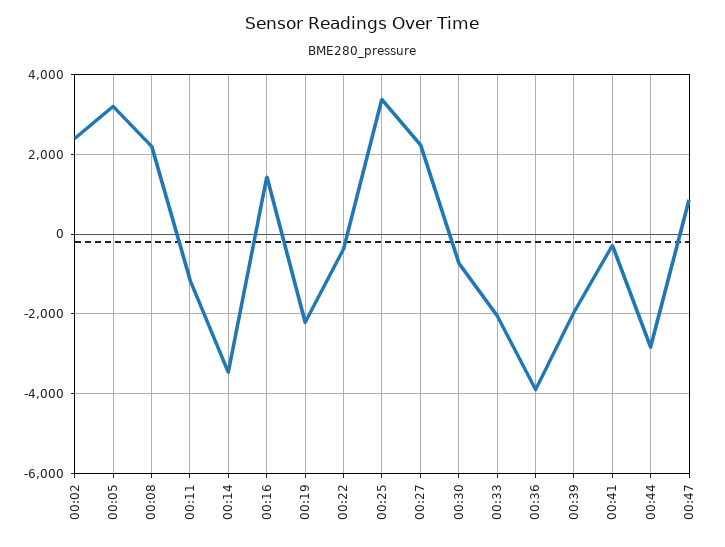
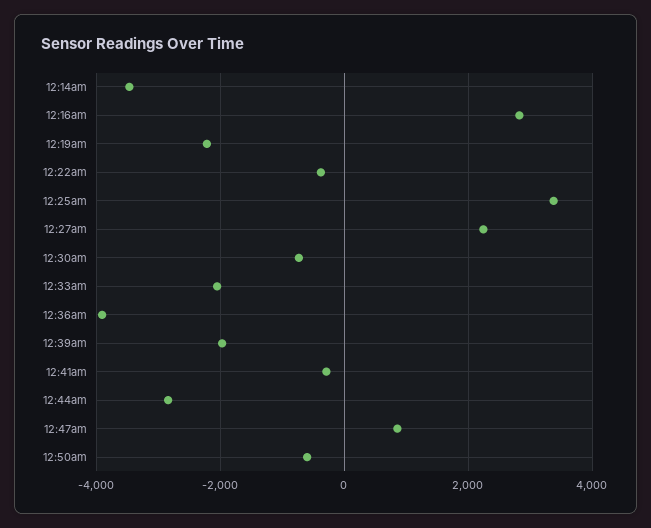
00:02: 2400 -> none
00:05: 3200 -> none
00:08: 2200 -> none
00:11: -1200 -> none
00:16: 1400 -> 2800
12:50am: none -> -600

